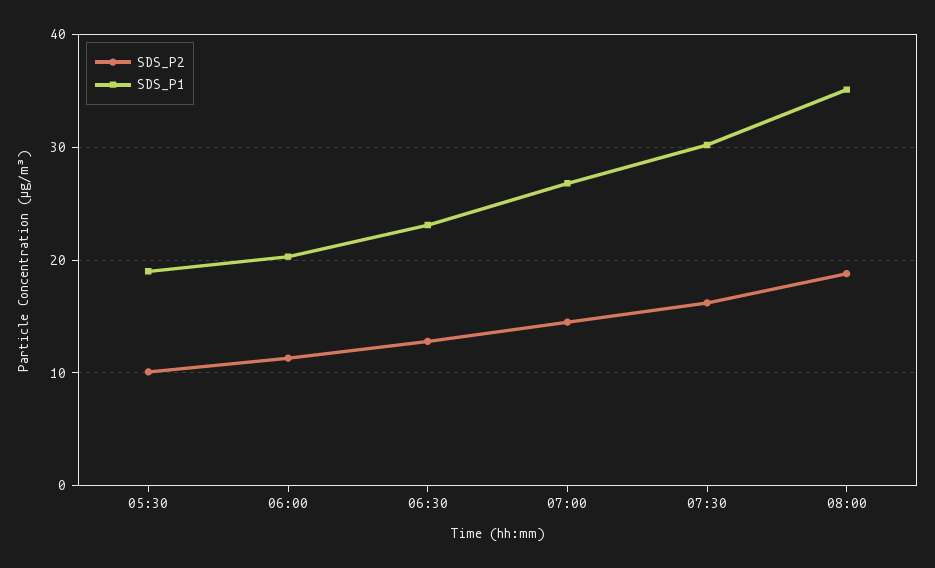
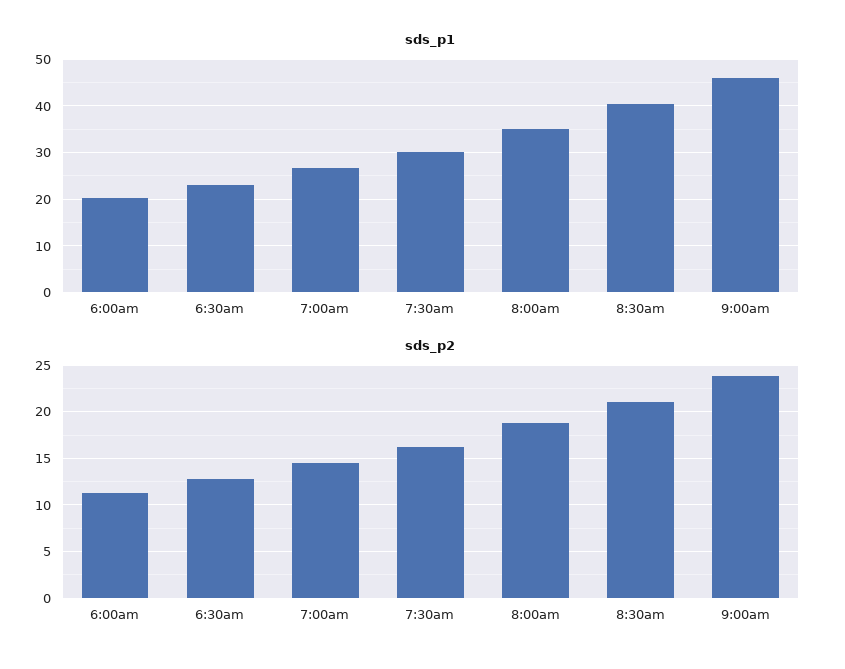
SDS_P2, 05:30: 10 -> none
SDS_P1, 05:30: 19 -> none
SDS_P1, 8:30am: none -> 40
SDS_P1, 9:00am: none -> 46
SDS_P2, 8:30am: none -> 21
SDS_P2, 9:00am: none -> 24

